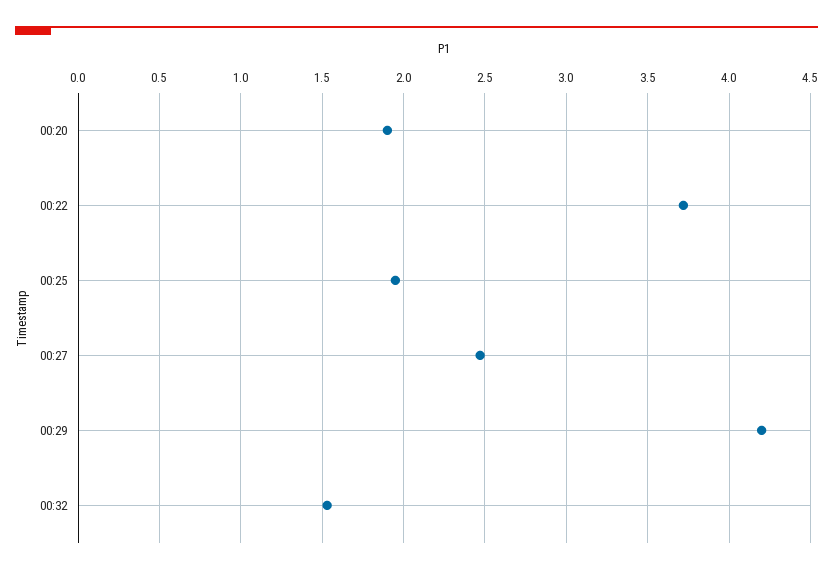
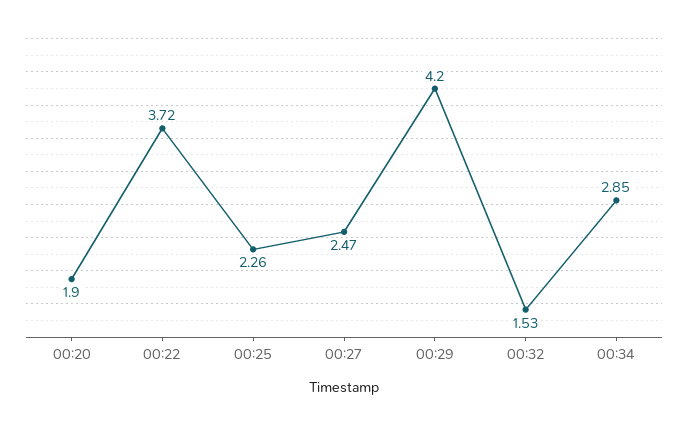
00:25: 1.95 -> 2.26
00:34: none -> 2.85

